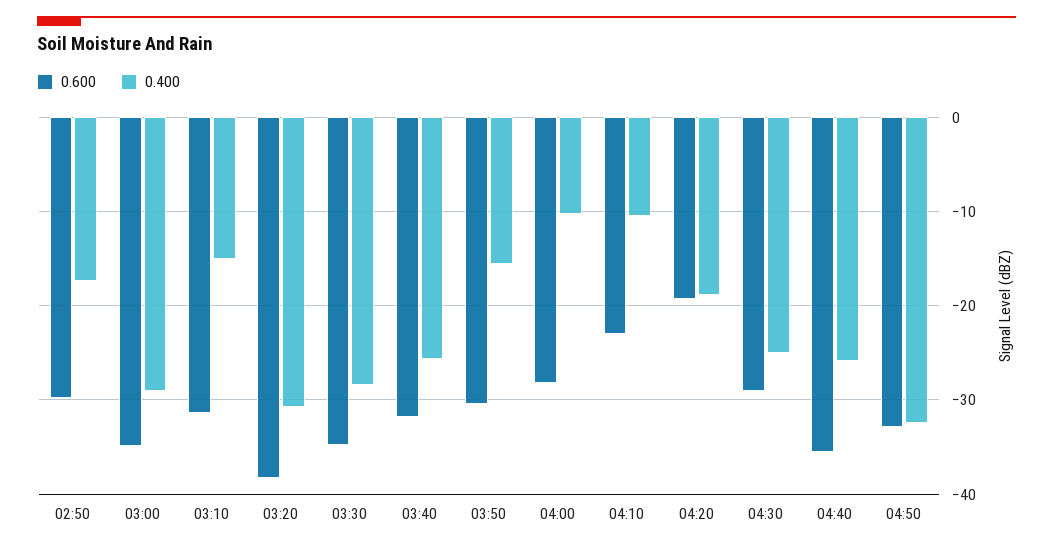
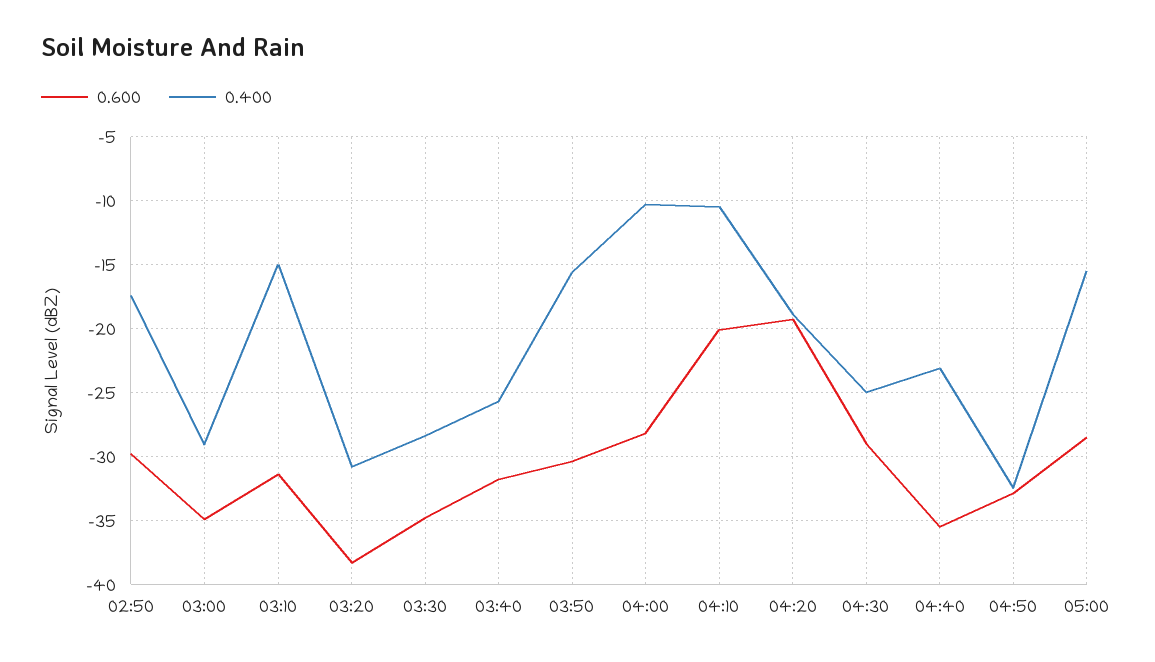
0.600, 04:10: -23 -> -20
0.400, 04:40: -26 -> -23
0.600, 05:00: none -> -28.5
0.400, 05:00: none -> -15.5

